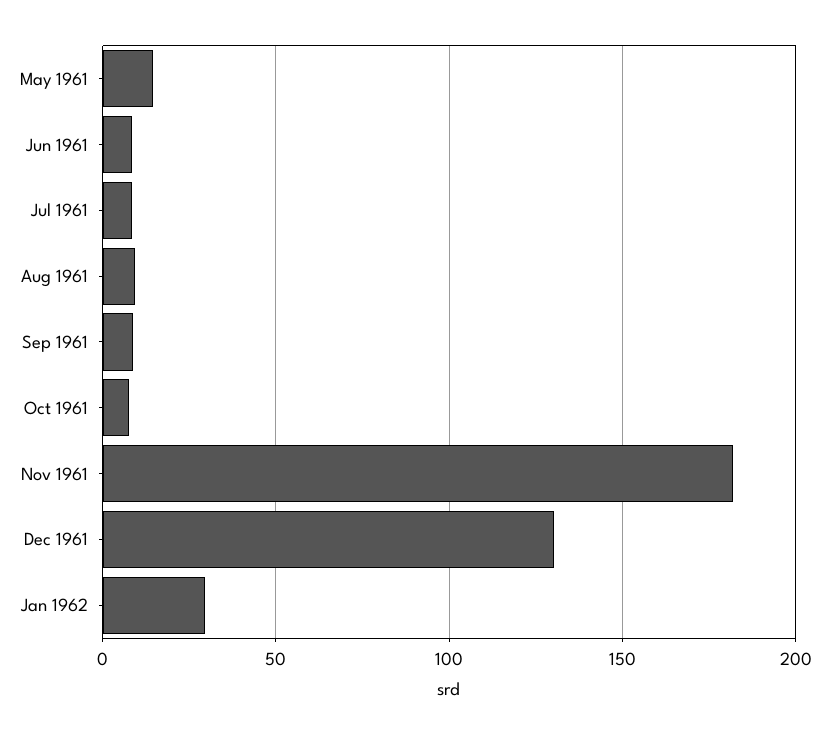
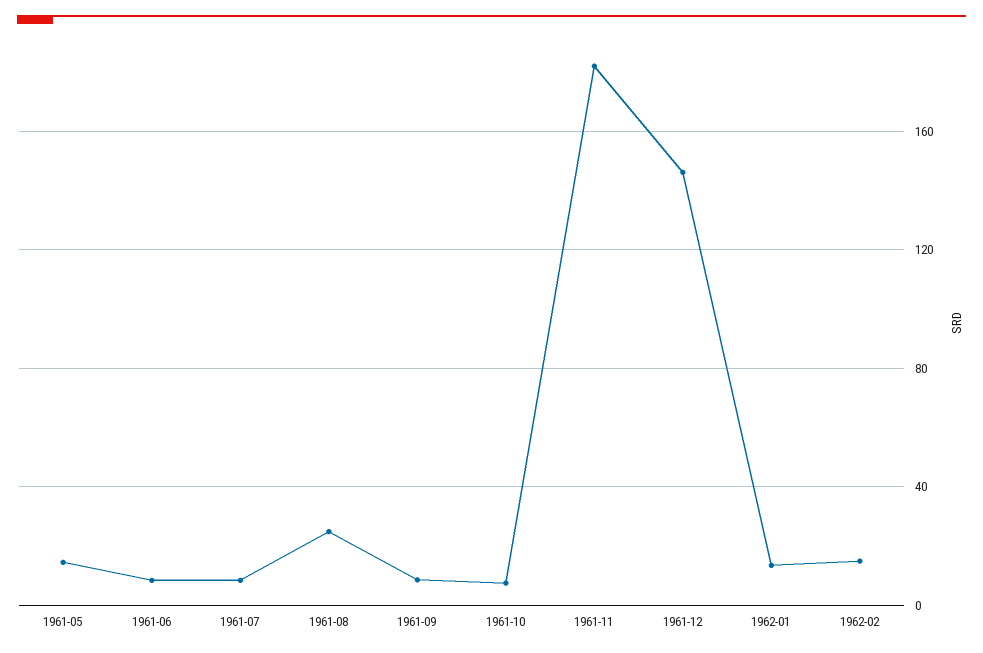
Aug 1961: 10 -> 25
Dec 1961: 130 -> 145
Jan 1962: 30 -> 15
1962-02: none -> 15

